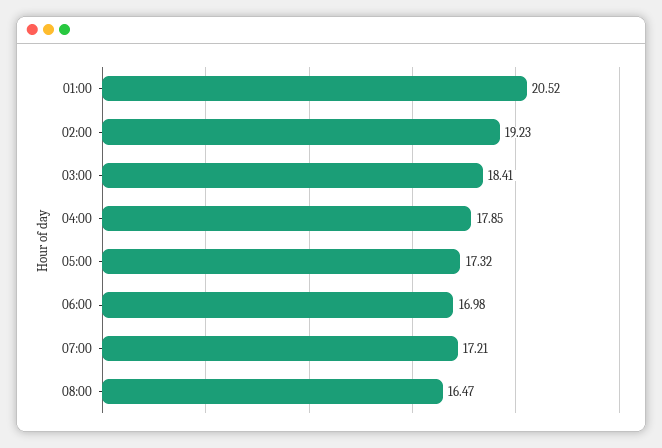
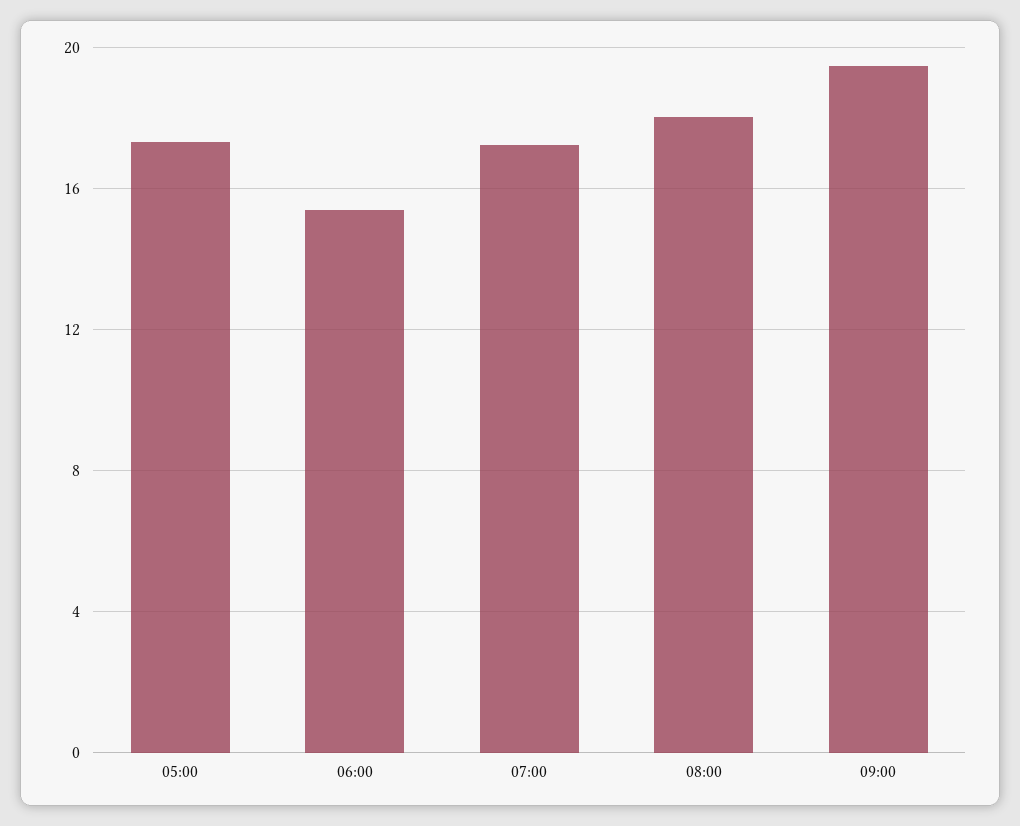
01:00: 20.52 -> none
02:00: 19.23 -> none
03:00: 18.41 -> none
04:00: 17.85 -> none
06:00: 16.98 -> 15.5
08:00: 16.47 -> 18
09:00: none -> 19.5

